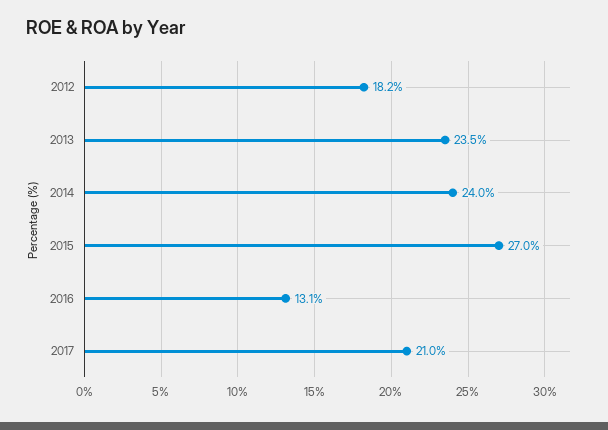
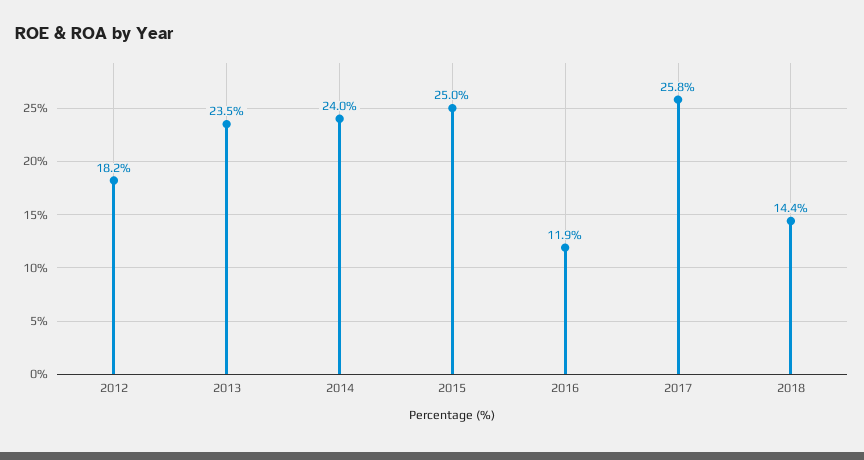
2015: 27 -> 25
2016: 13.1 -> 11.9
2017: 21 -> 25.8
2018: none -> 14.4

